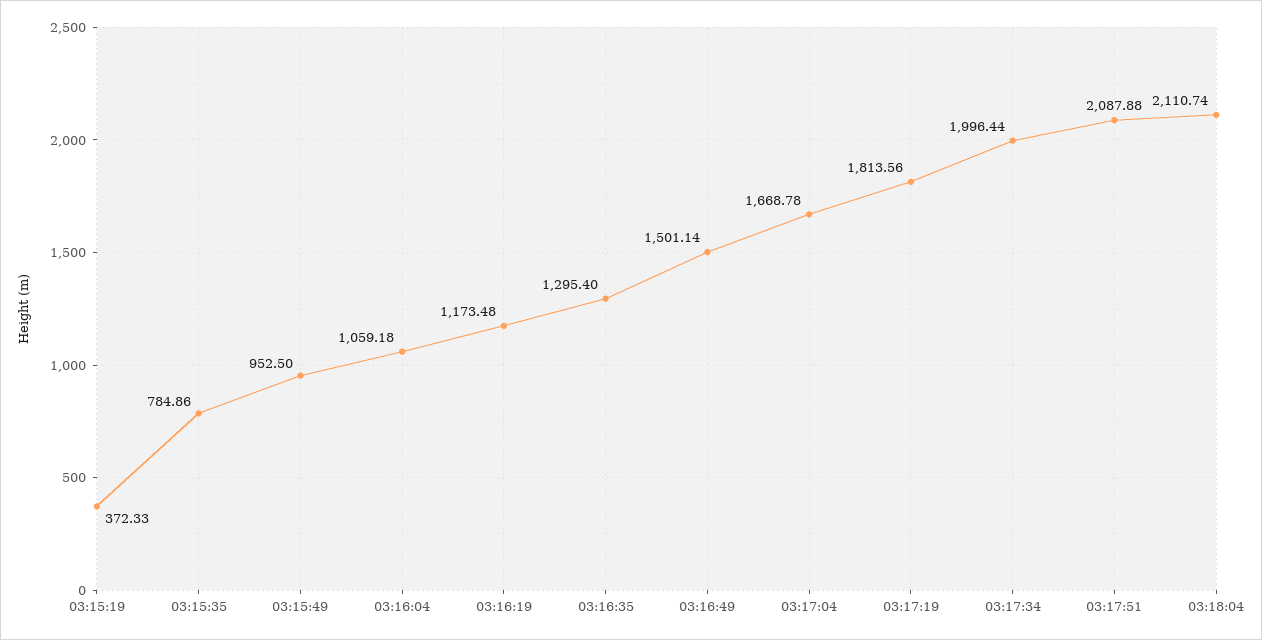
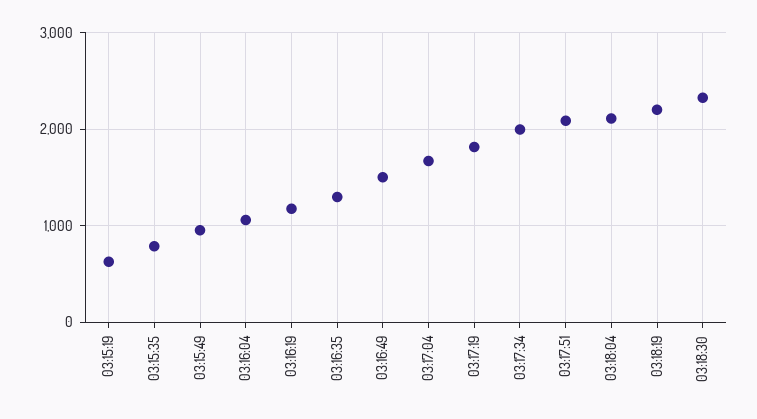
03:15:19: 372.33 -> 600
03:18:19: none -> 2200
03:18:30: none -> 2300

